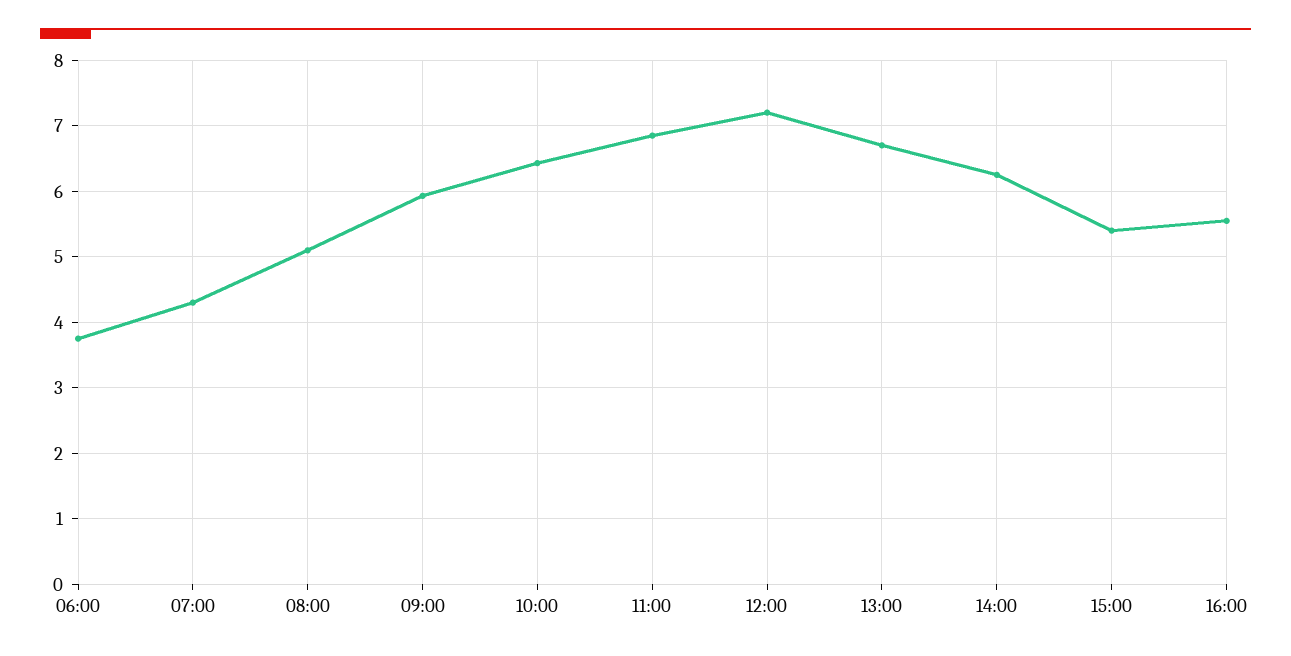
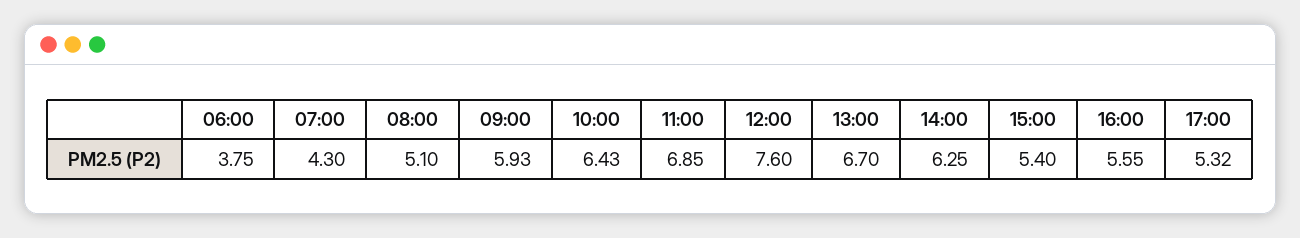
12:00: 7.2 -> 7.6
17:00: none -> 5.32

